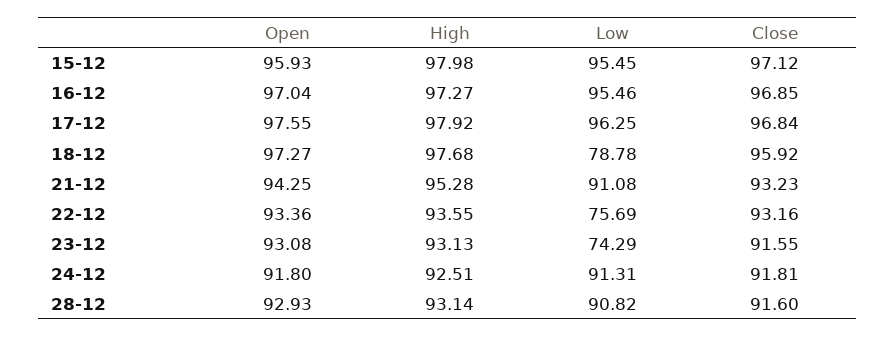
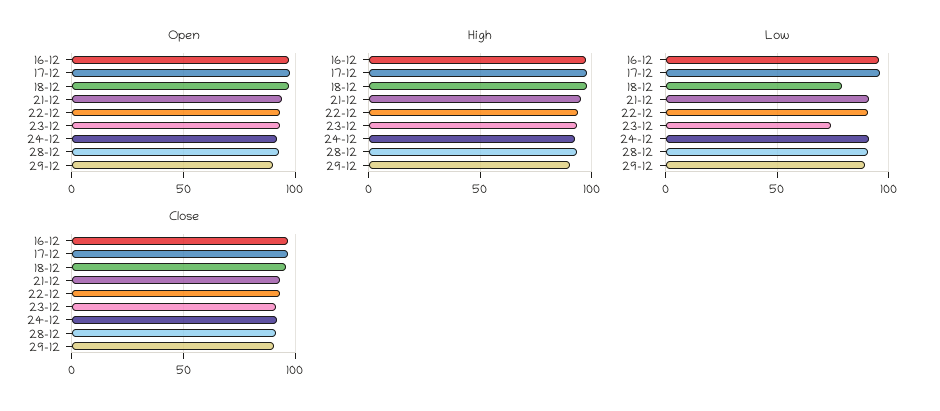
Open, 15-12: 95.93 -> none
High, 15-12: 97.98 -> none
Low, 15-12: 95.45 -> none
Close, 15-12: 97.12 -> none
Low, 22-12: 75.69 -> 90
Open, 29-12: none -> 90
High, 29-12: none -> 90
Low, 29-12: none -> 90
Close, 29-12: none -> 90

